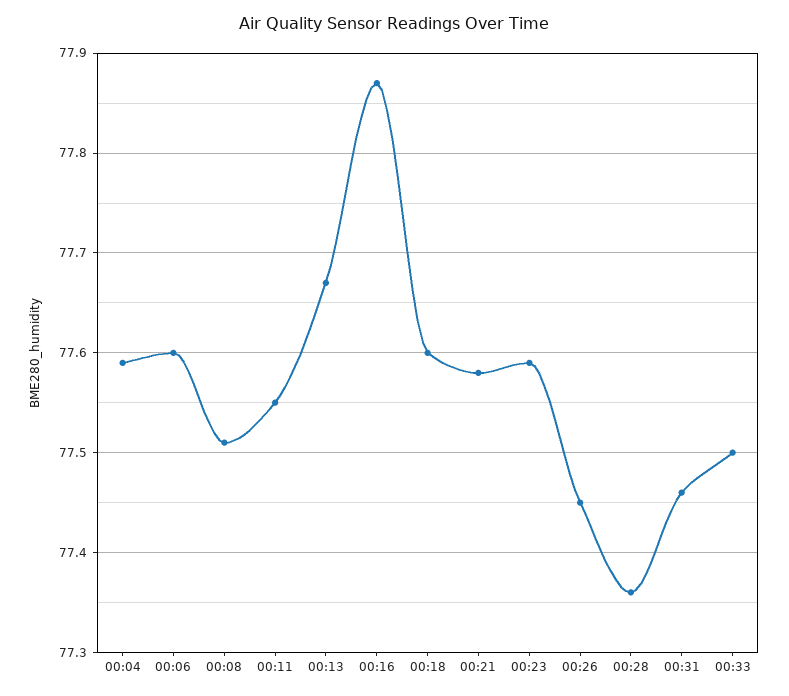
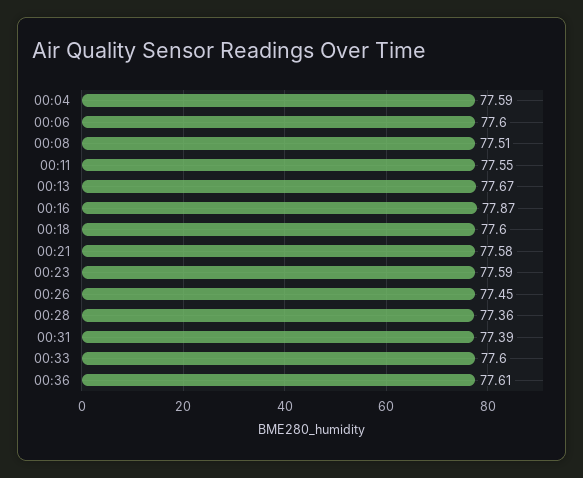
00:31: 77.46 -> 77.39
00:33: 77.5 -> 77.6
00:36: none -> 77.61

